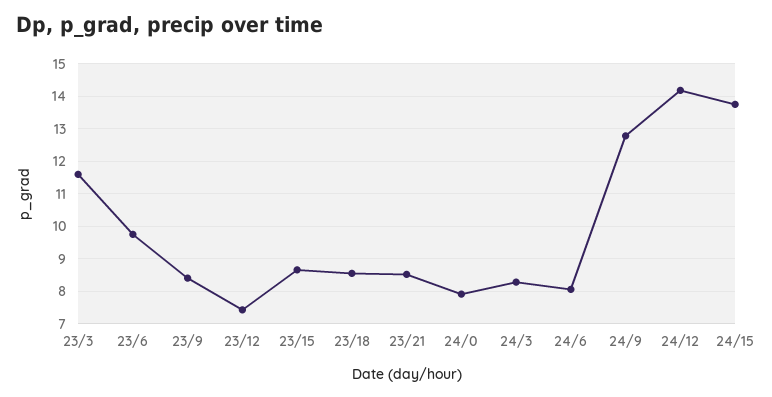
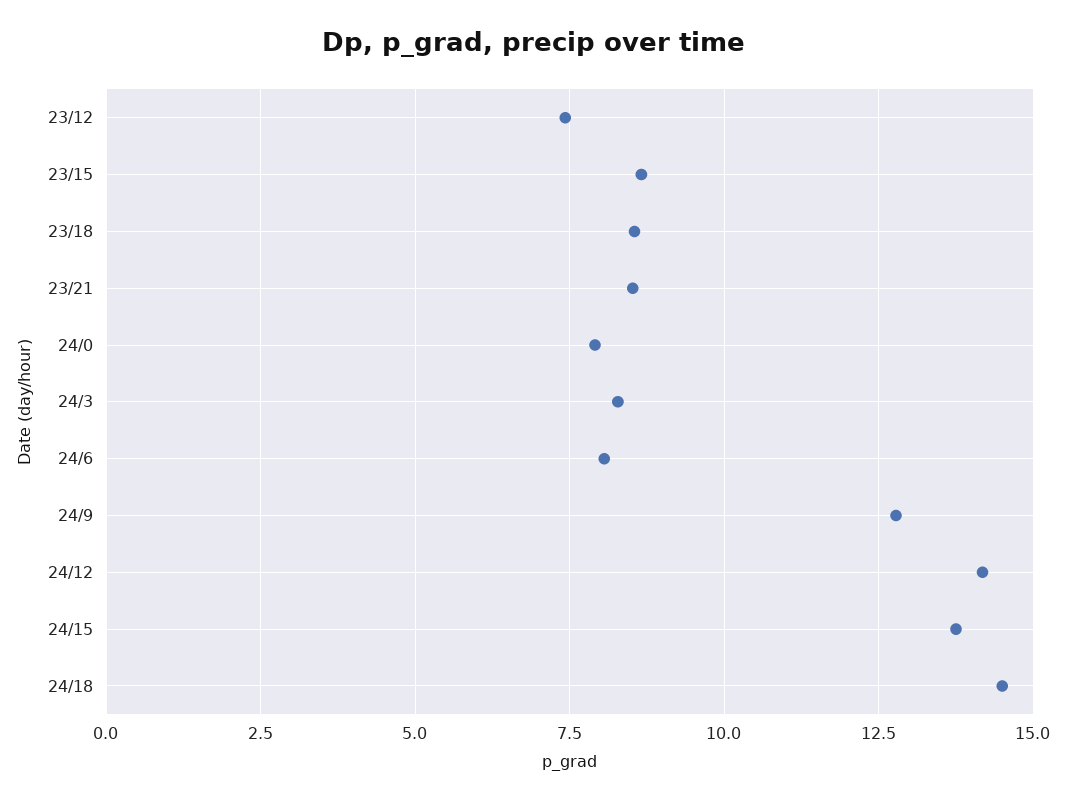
23/3: 11.6 -> none
23/6: 9.8 -> none
23/9: 8.4 -> none
24/18: none -> 14.5

